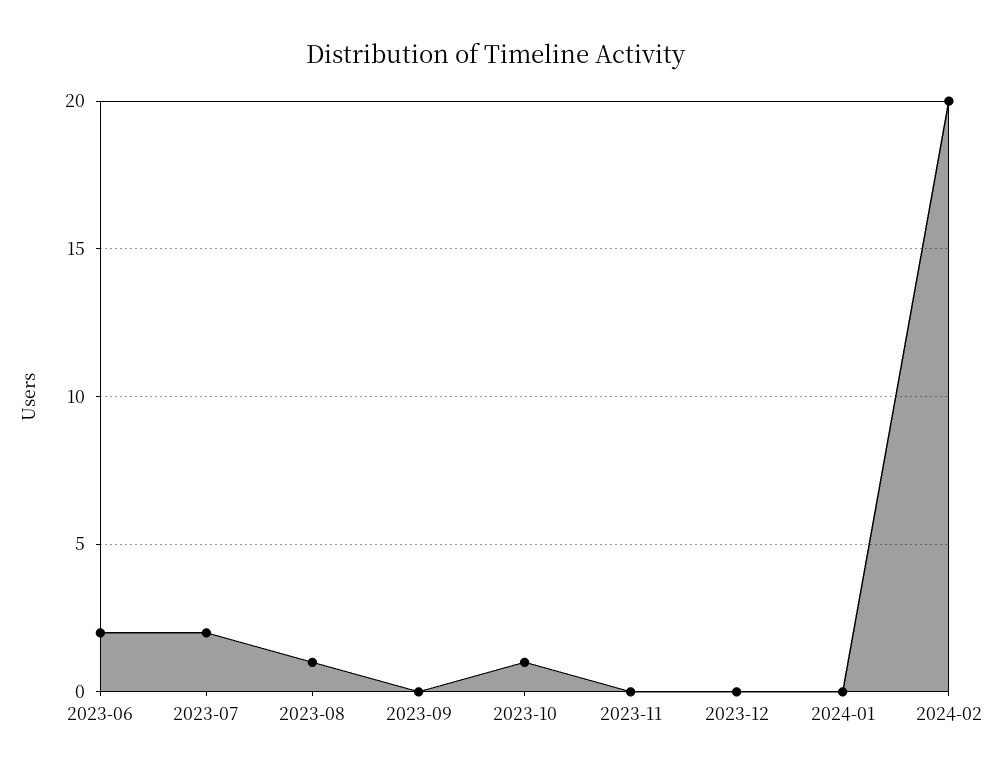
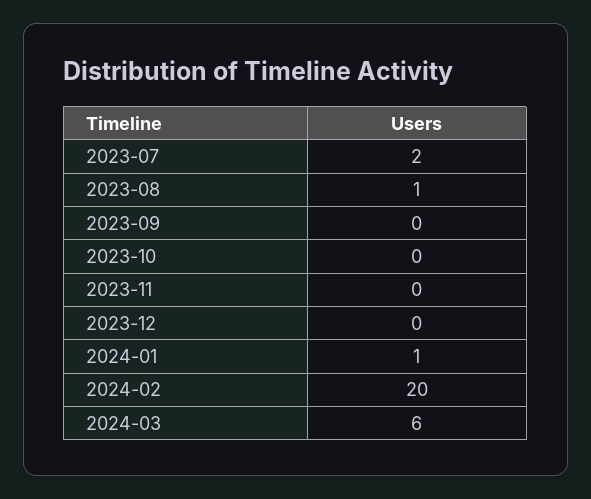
2023-06: 2 -> none
2023-10: 1 -> 0
2024-01: 0 -> 1
2024-03: none -> 6

